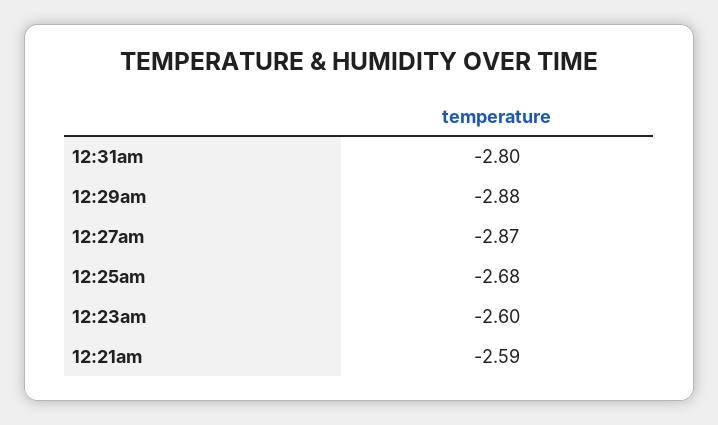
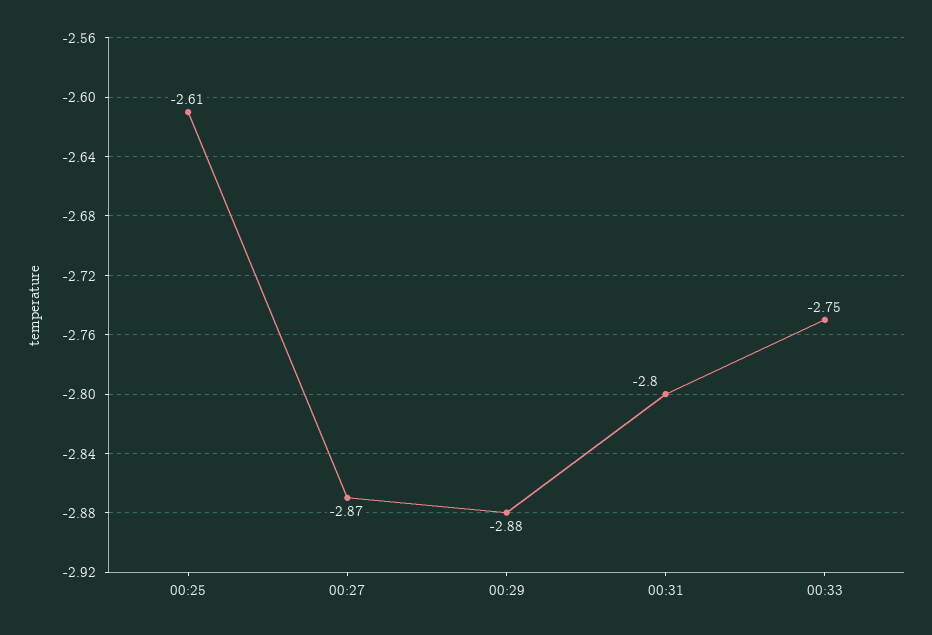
12:25am: -2.68 -> -2.61
12:23am: -2.6 -> none
12:21am: -2.59 -> none
00:33: none -> -2.75

